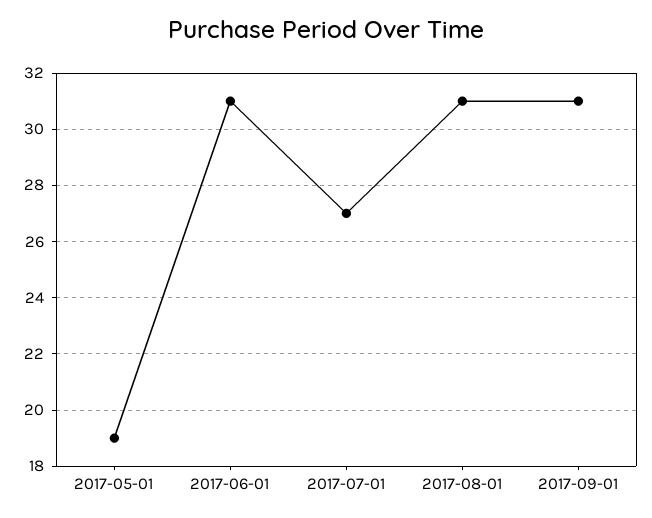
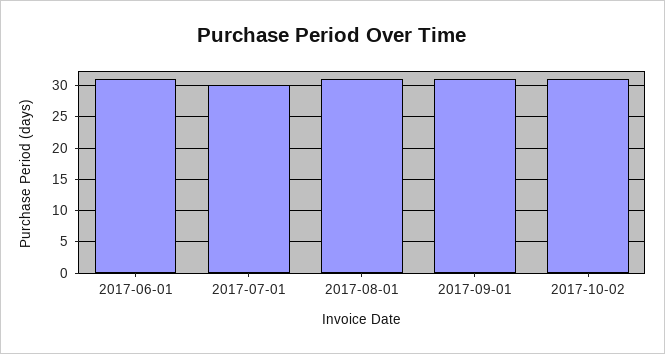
2017-05-01: 19 -> none
2017-07-01: 27 -> 30
2017-10-02: none -> 31

